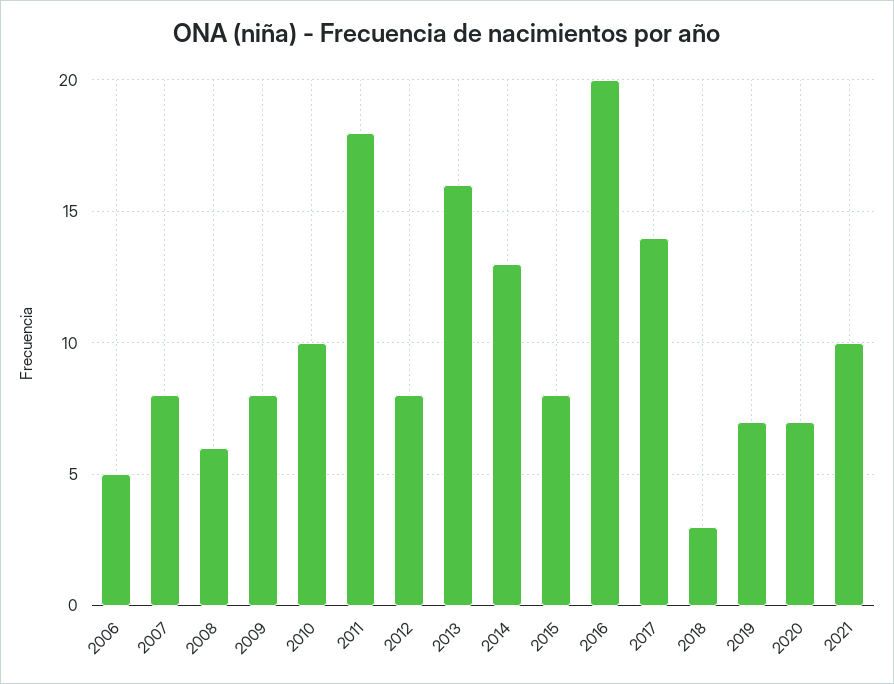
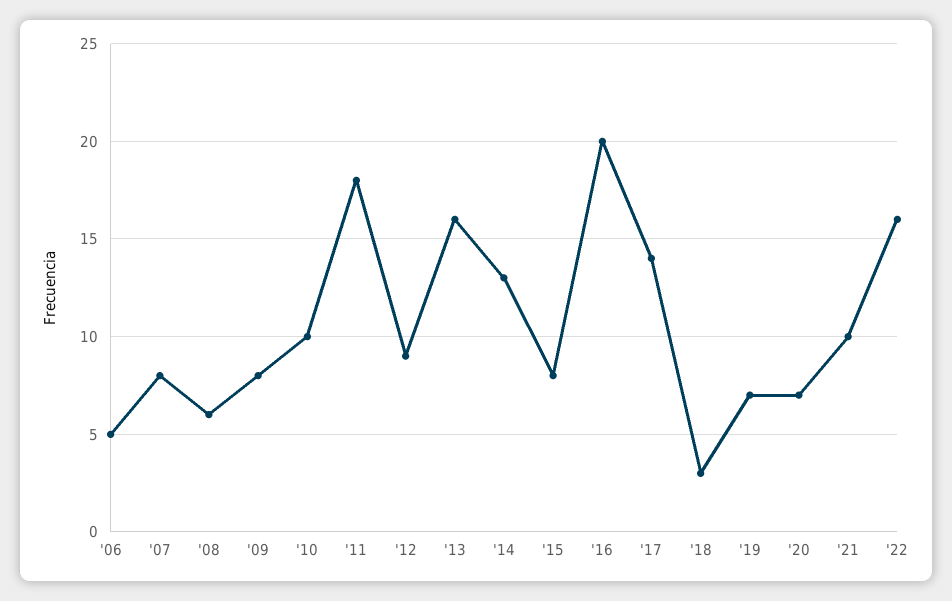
2012: 8 -> 9
'22: none -> 16

